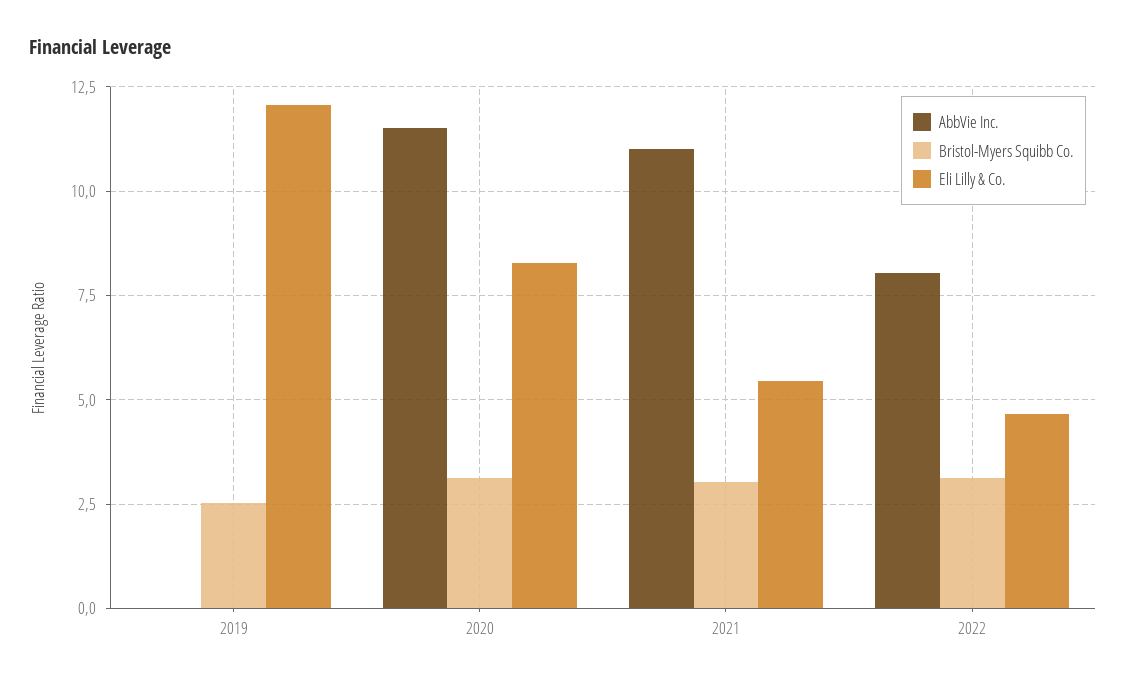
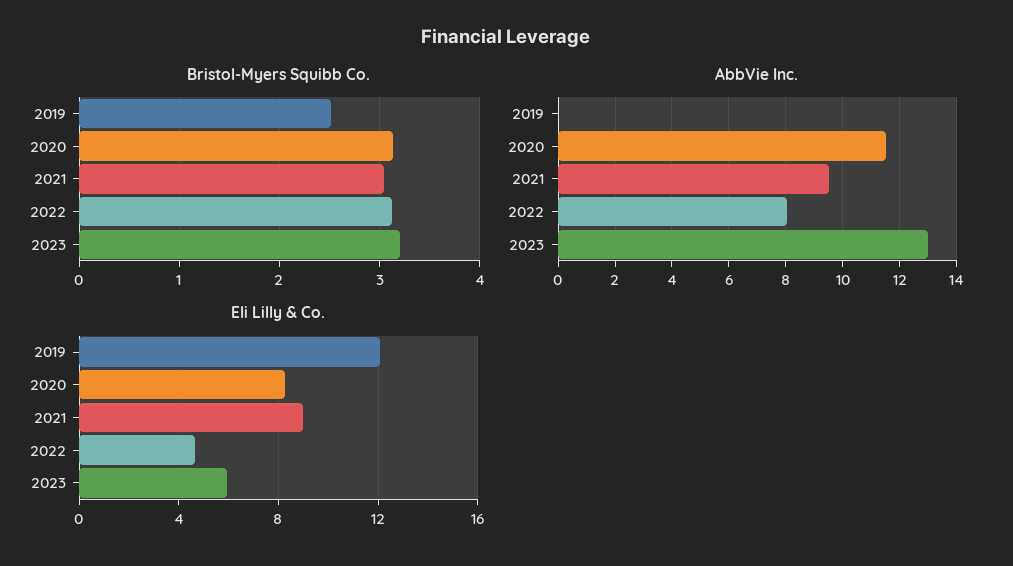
AbbVie Inc., 2021: 11 -> 9.5
Eli Lilly & Co., 2021: 5.5 -> 9
Bristol-Myers Squibb Co., 2023: none -> 3.2
AbbVie Inc., 2023: none -> 13
Eli Lilly & Co., 2023: none -> 6

